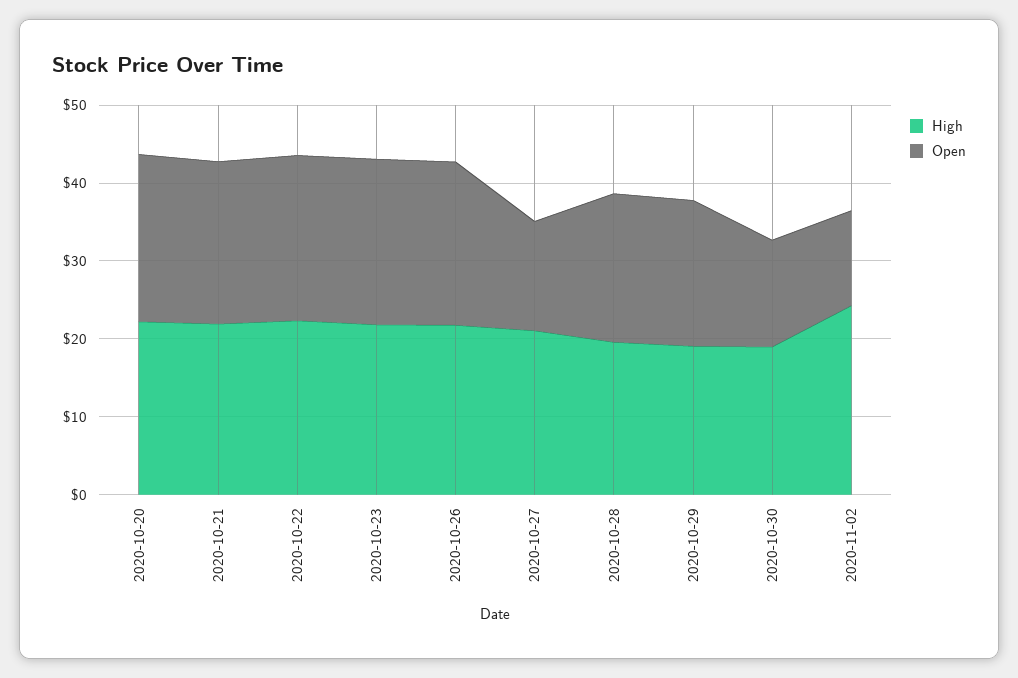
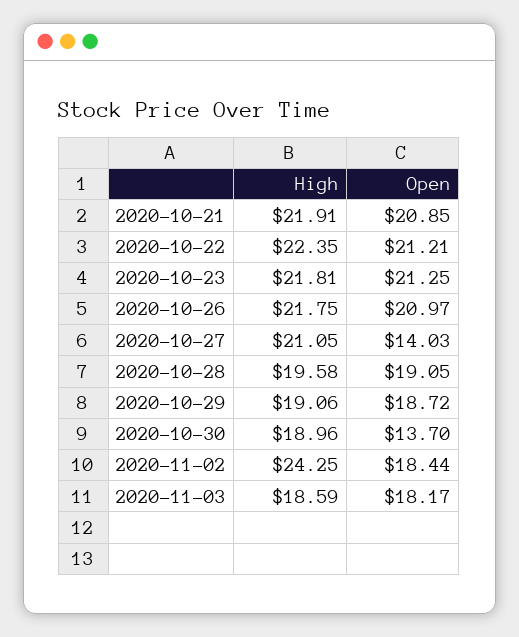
High, 2020-10-20: 22 -> none
Open, 2020-10-20: 22 -> none
Open, 2020-11-02: 12 -> 18.44
High, 2020-11-03: none -> 18.59
Open, 2020-11-03: none -> 18.17

